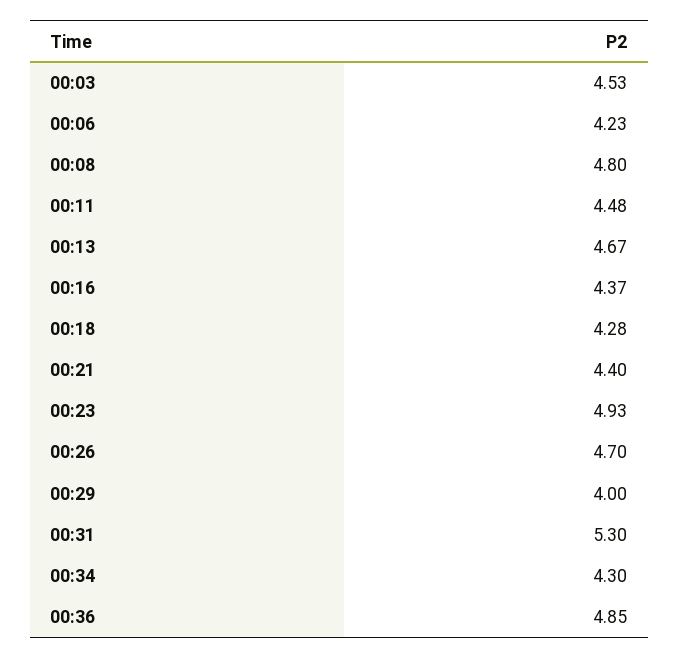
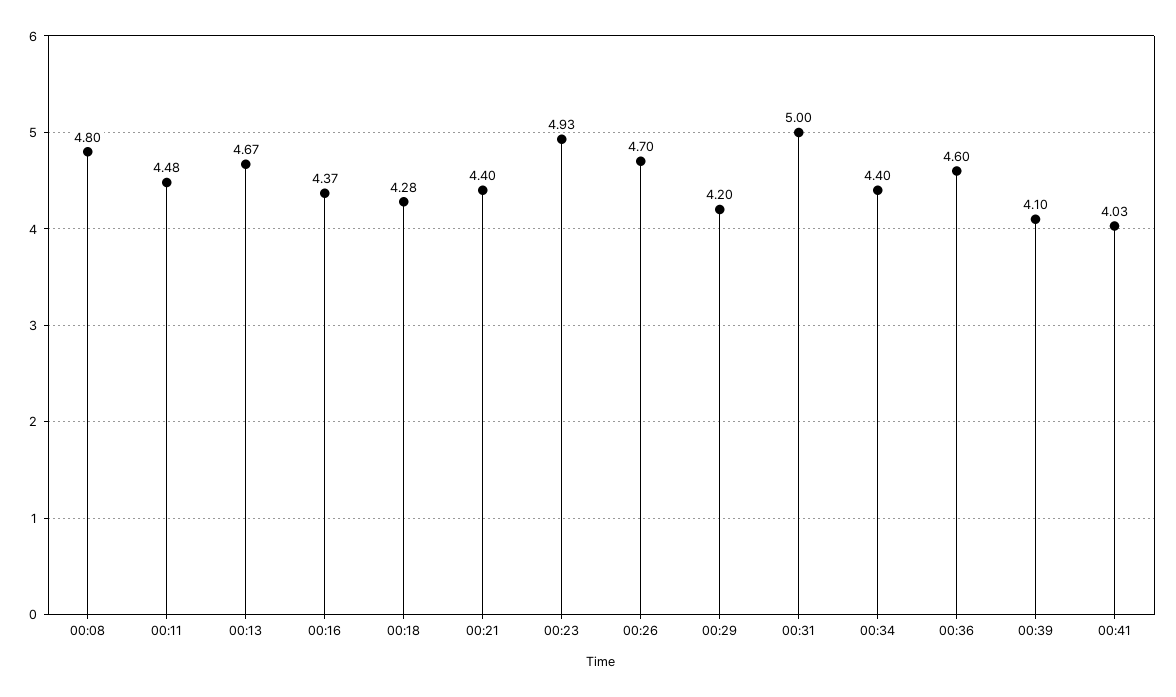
00:03: 4.53 -> none
00:06: 4.23 -> none
00:29: 4 -> 4.2
00:31: 5.3 -> 5
00:34: 4.3 -> 4.4
00:36: 4.85 -> 4.6
00:39: none -> 4.1
00:41: none -> 4.03

